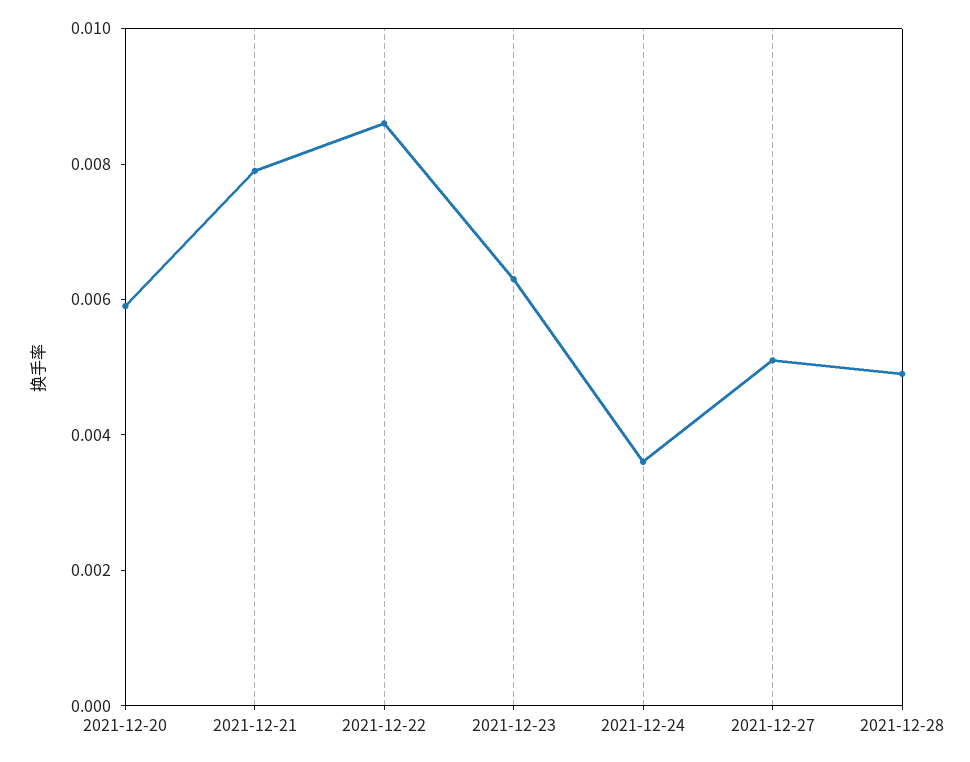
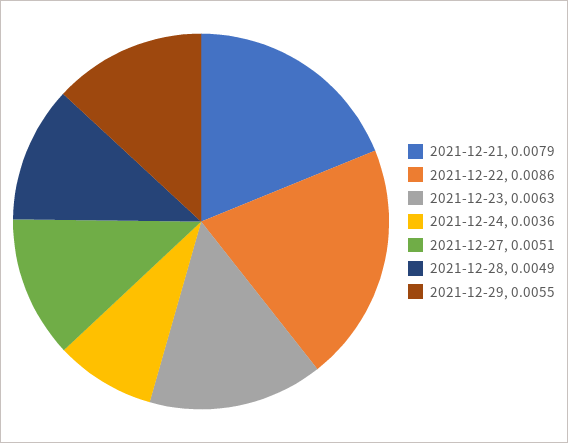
2021-12-20: 0.006 -> none
2021-12-29: none -> 0.0055

